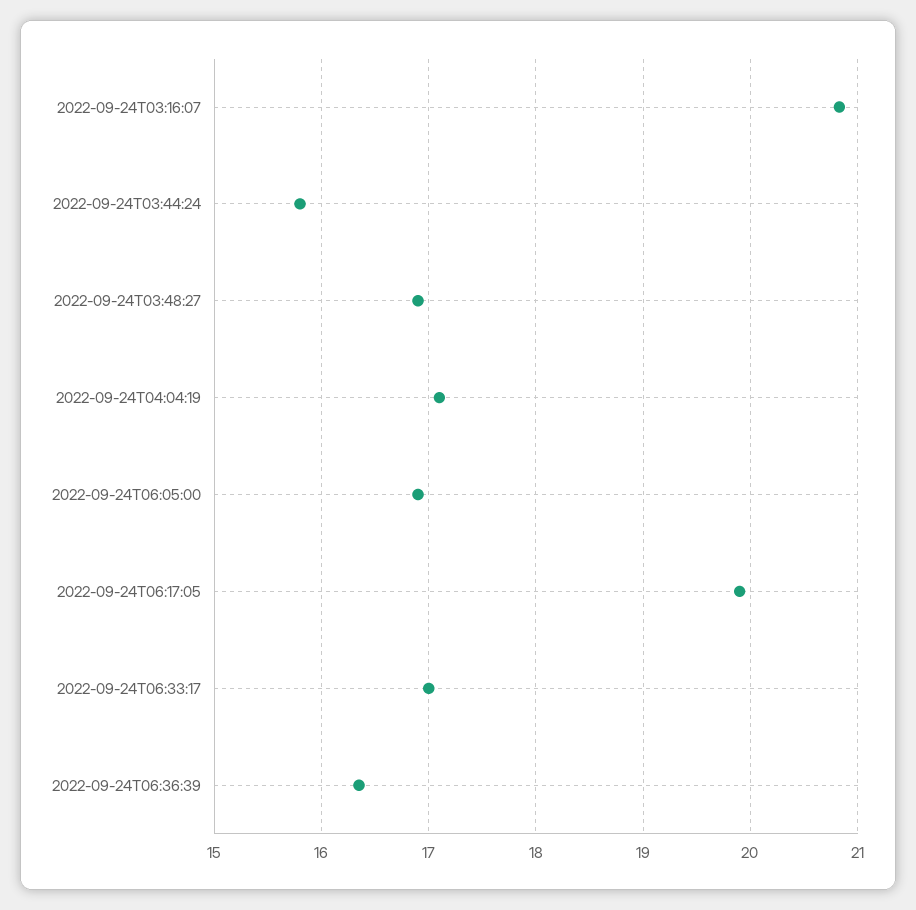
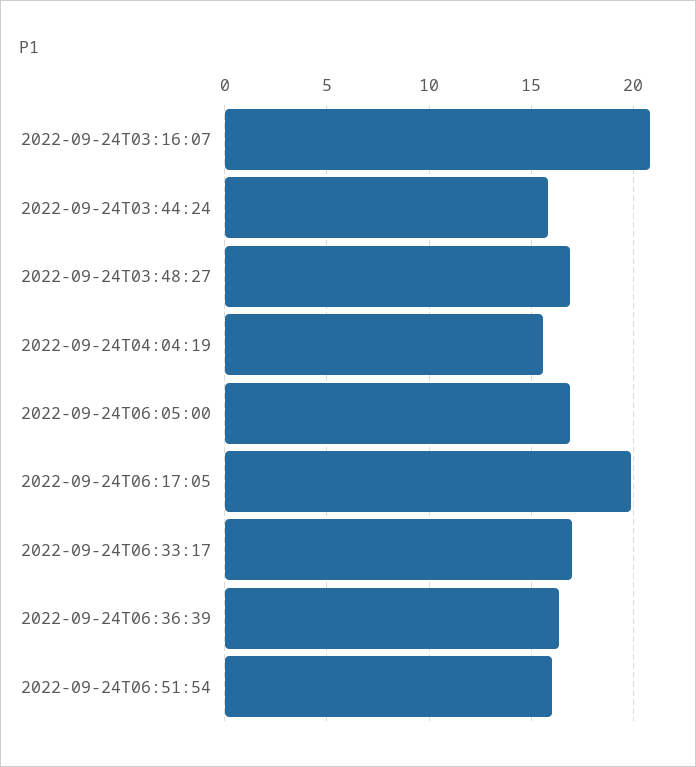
2022-09-24T04:04:19: 17.1 -> 15.5
2022-09-24T06:51:54: none -> 16

